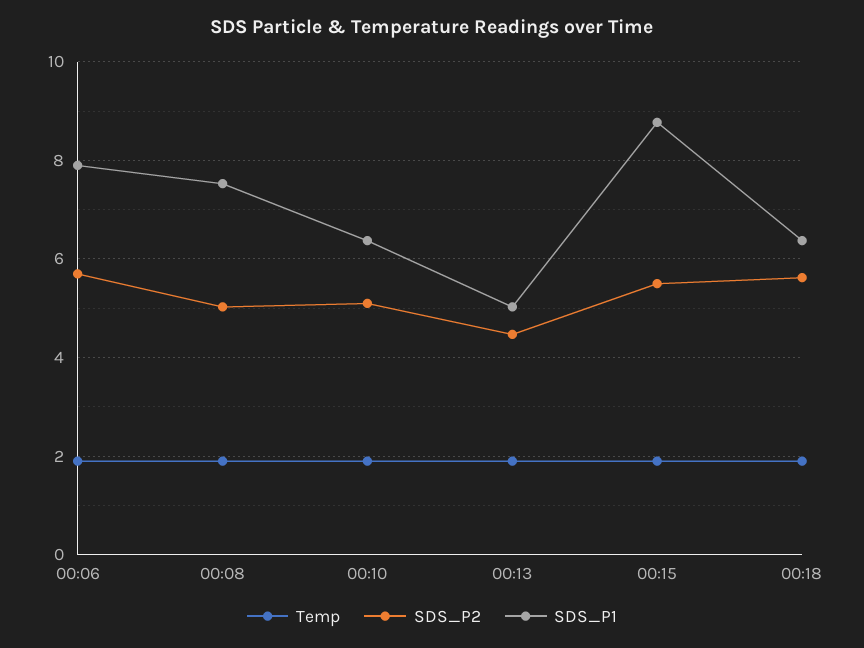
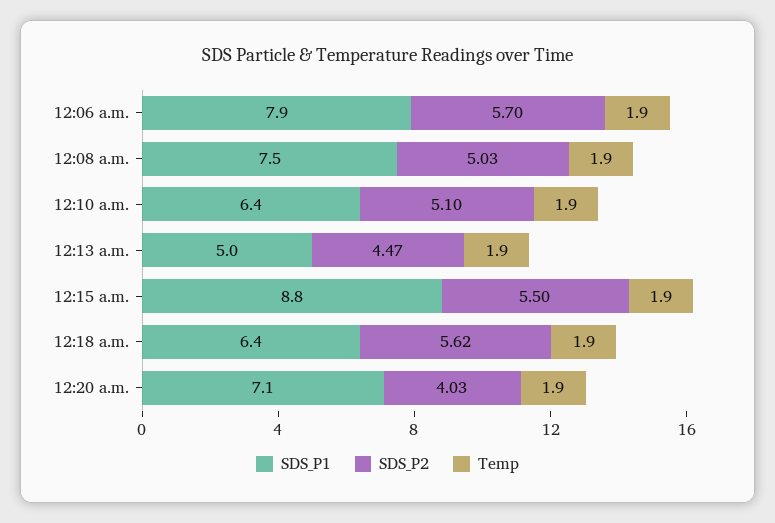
SDS_P1, 12:20 a.m.: none -> 7.1
SDS_P2, 12:20 a.m.: none -> 4.03
Temp, 12:20 a.m.: none -> 1.9

